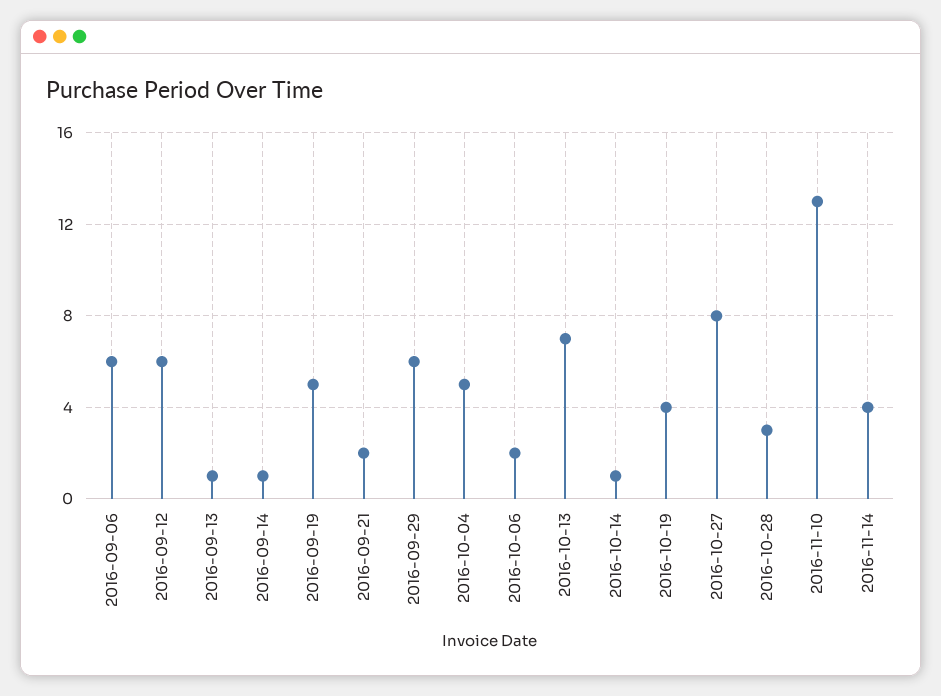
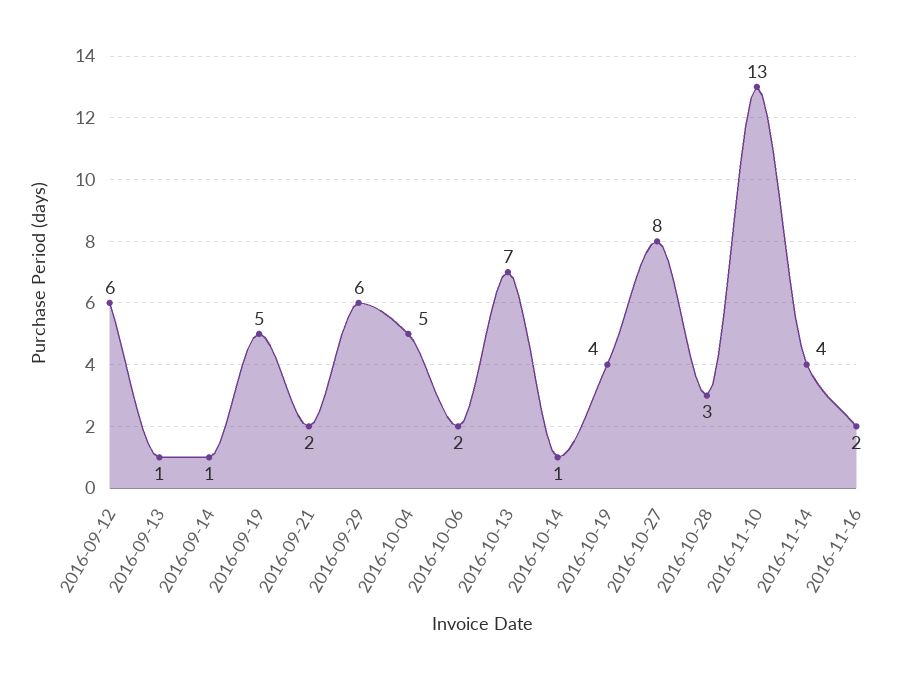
2016-09-06: 6 -> none
2016-11-16: none -> 2

